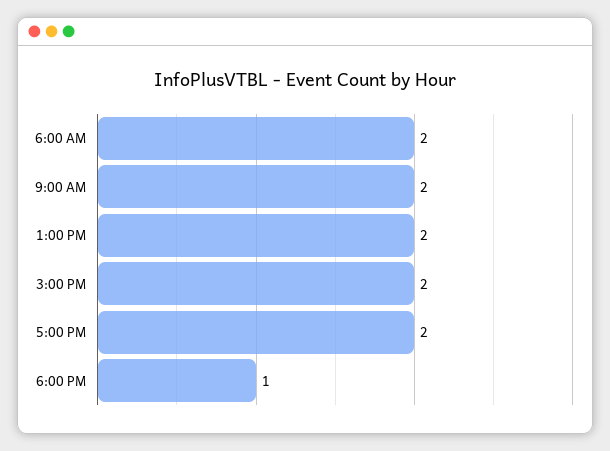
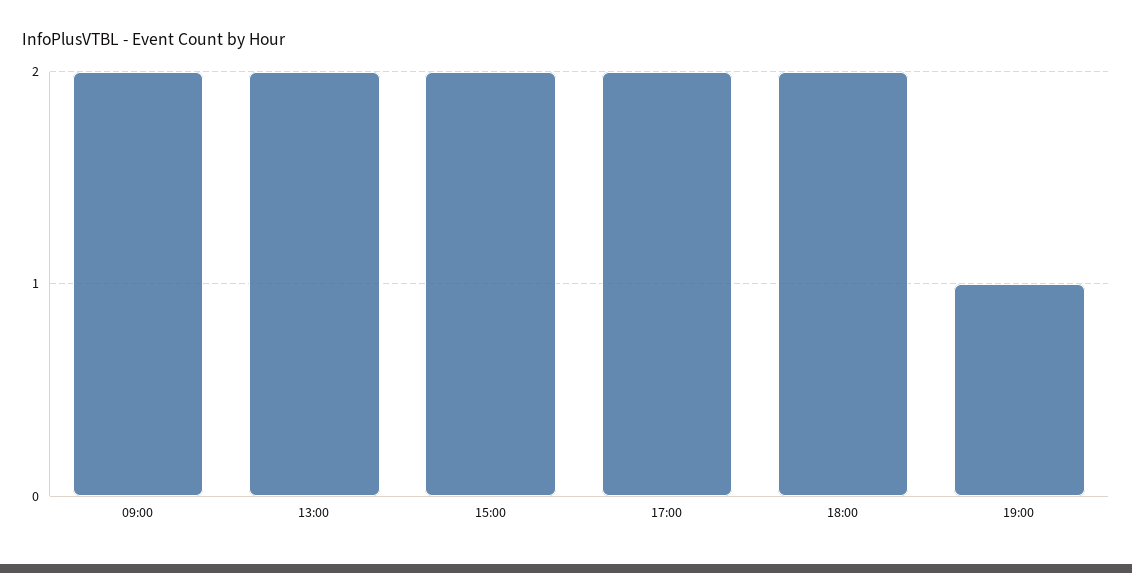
6:00 AM: 2 -> none
6:00 PM: 1 -> 2
19:00: none -> 1

